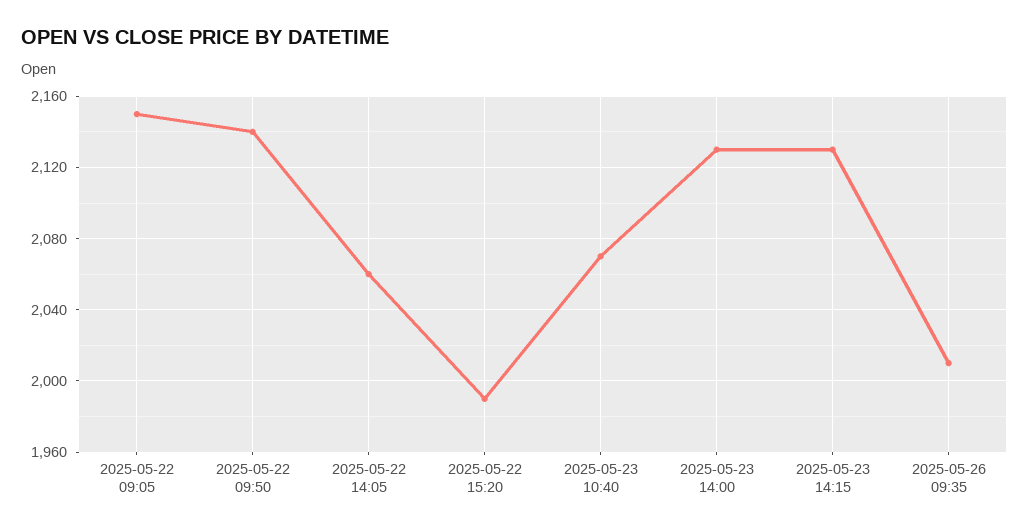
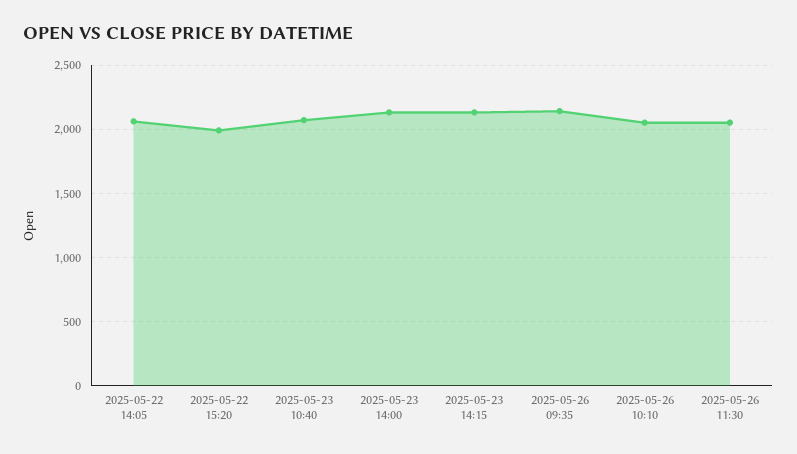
2025-05-22 09:05: 2150 -> none
2025-05-22 09:50: 2140 -> none
2025-05-26 09:35: 2010 -> 2150
2025-05-26 10:10: none -> 2050
2025-05-26 11:30: none -> 2050

